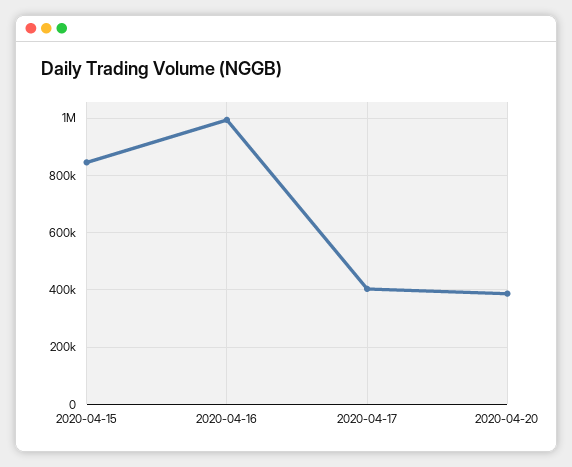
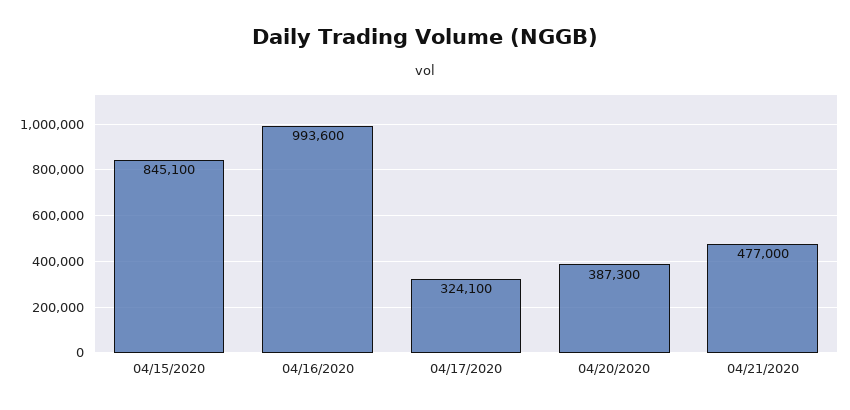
2020-04-17: 400000 -> 324100
04/21/2020: none -> 477000

